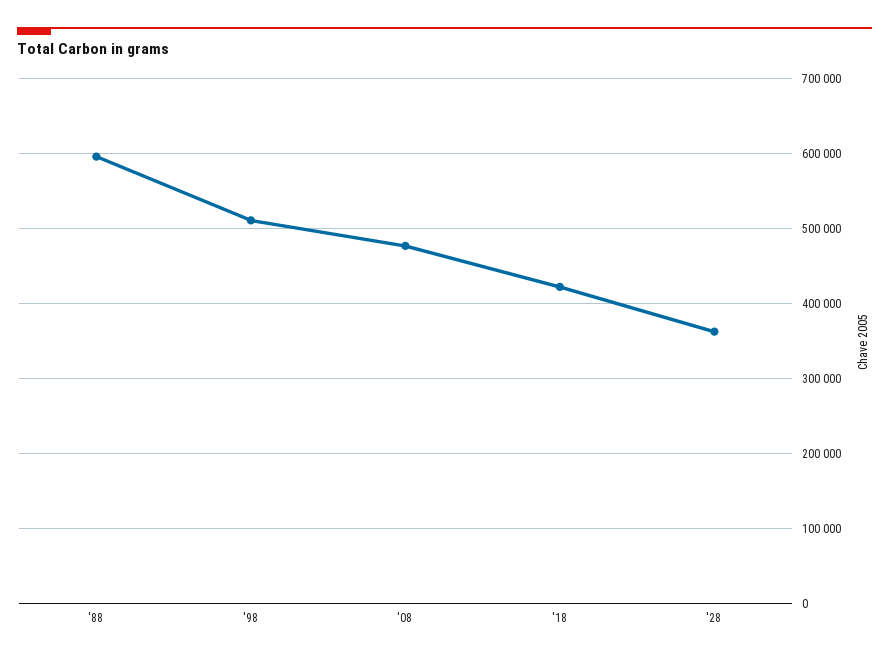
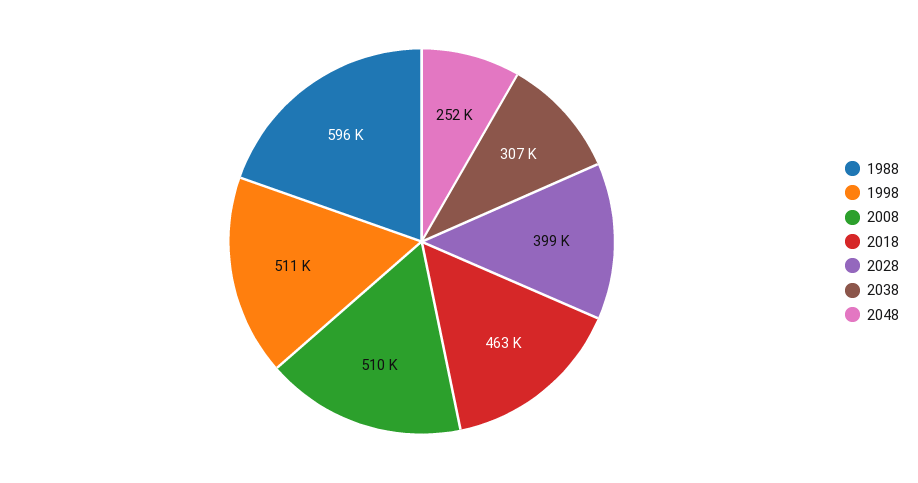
'08: 480000 -> 510000
'18: 420000 -> 463000
'28: 360000 -> 399000
2038: none -> 307000
2048: none -> 252000

